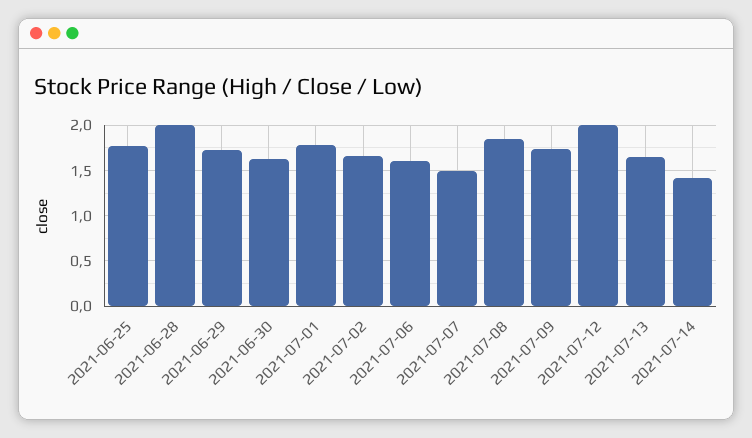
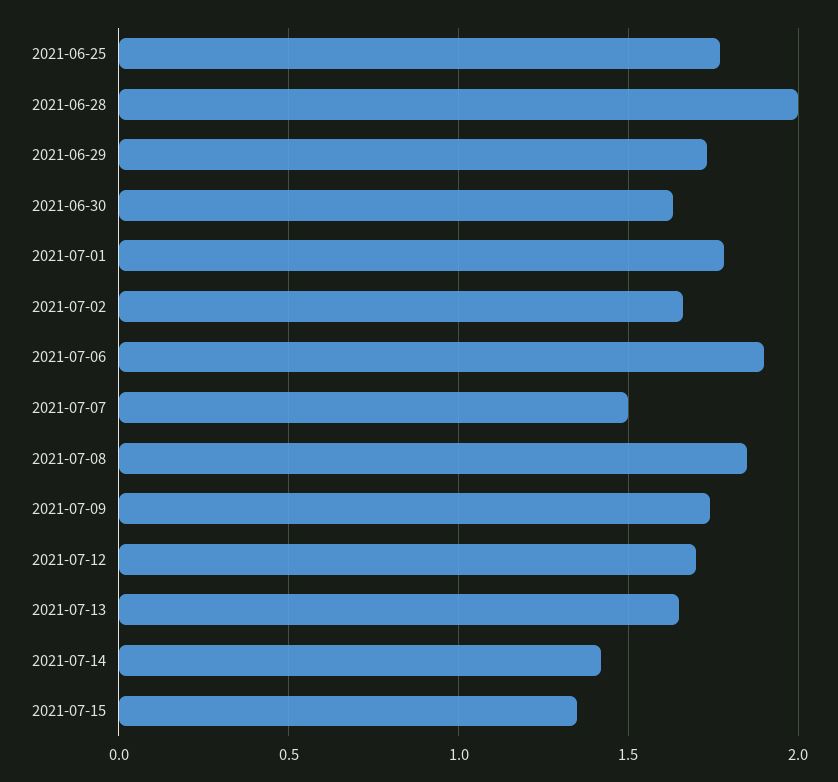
2021-07-06: 1.6 -> 1.9
2021-07-12: 2 -> 1.7
2021-07-15: none -> 1.35

